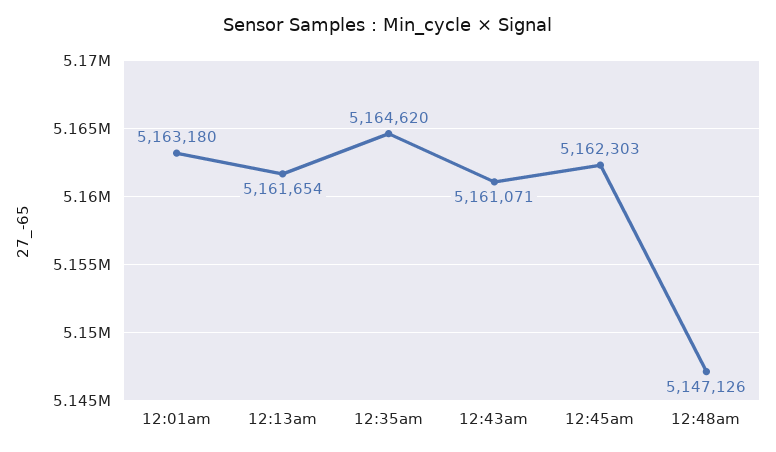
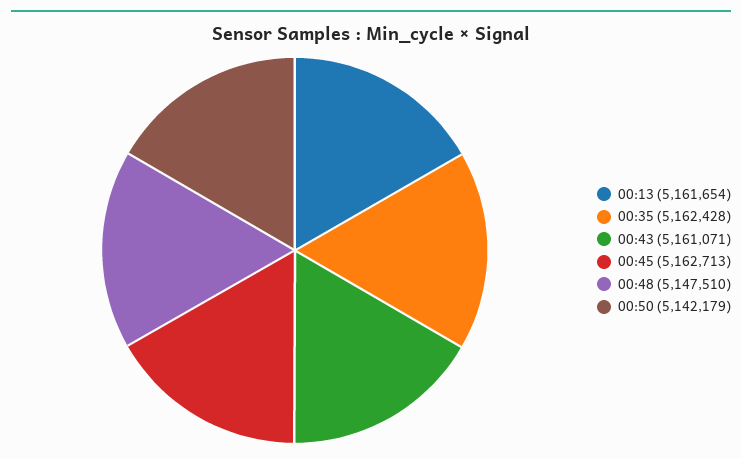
12:01am: 5163180 -> none
12:35am: 5164620 -> 5162428
12:45am: 5162303 -> 5162713
12:48am: 5147126 -> 5147510
00:50: none -> 5142179

